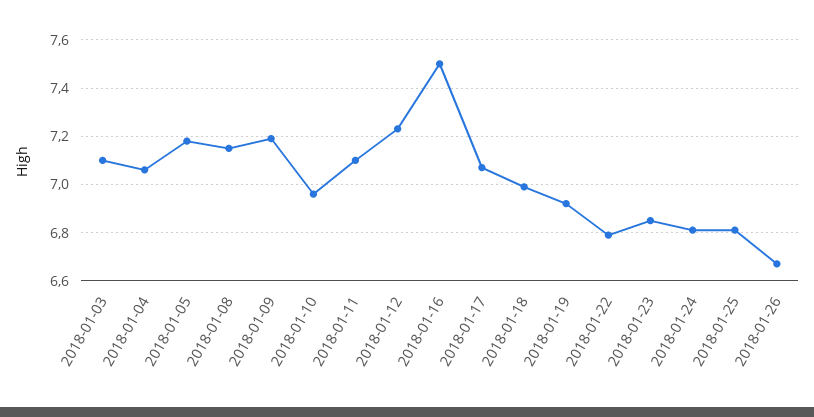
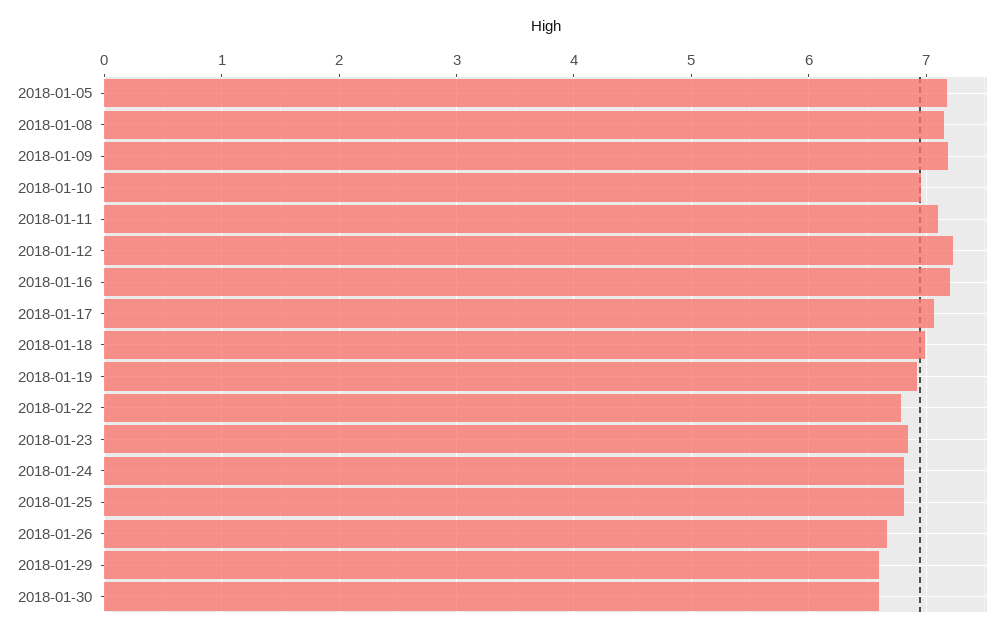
2018-01-03: 7.1 -> none
2018-01-04: 7.05 -> none
2018-01-16: 7.5 -> 7.2
2018-01-29: none -> 6.6
2018-01-30: none -> 6.6

